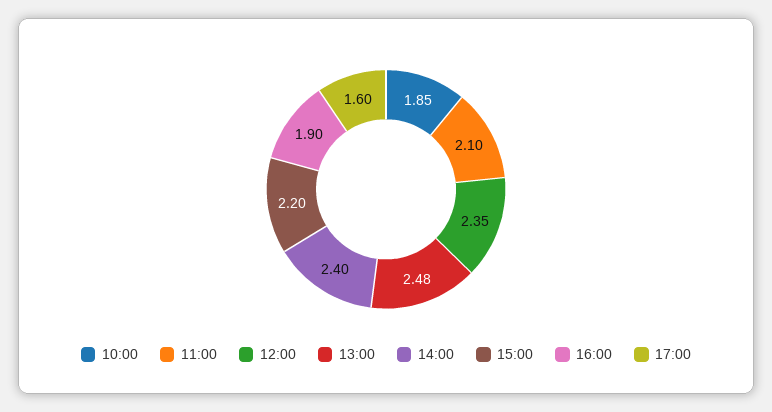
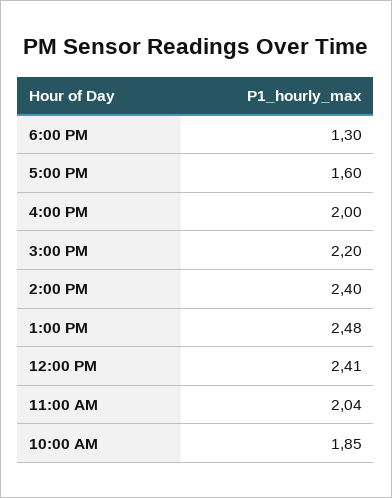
11:00: 2.1 -> 2.04
12:00: 2.35 -> 2.41
16:00: 1.9 -> 2
6:00 PM: none -> 1.3

